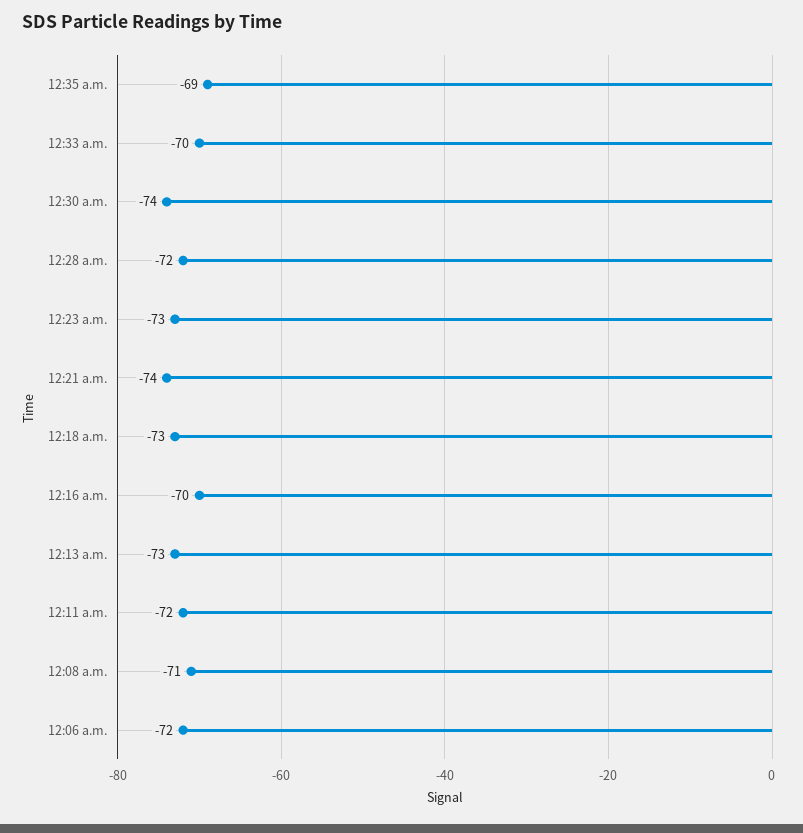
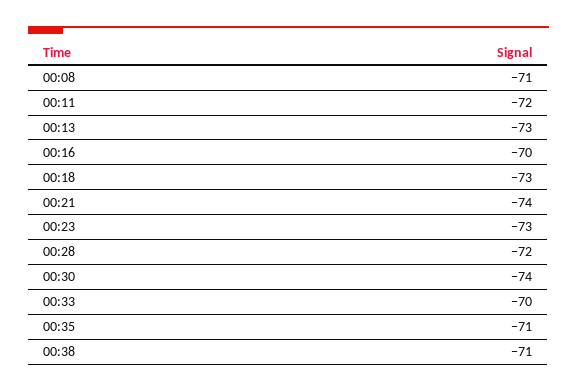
12:35 a.m.: -69 -> -71
12:06 a.m.: -72 -> none
00:38: none -> -71

